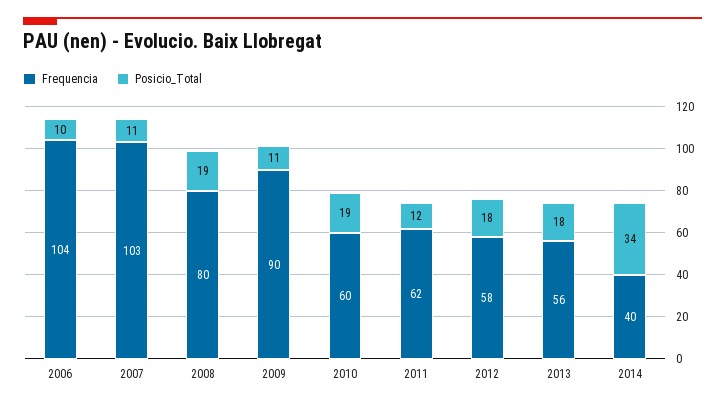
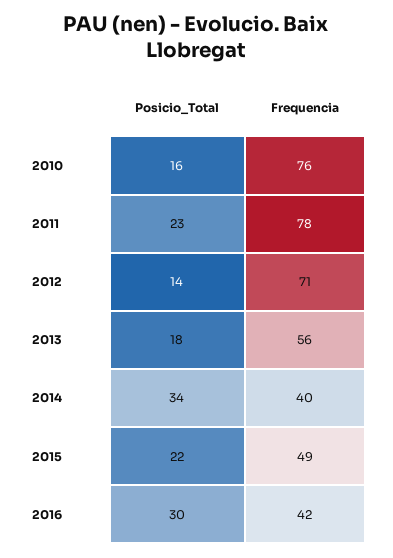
Frequencia, 2006: 104 -> none
Posicio_Total, 2006: 10 -> none
Frequencia, 2007: 103 -> none
Posicio_Total, 2007: 11 -> none
Frequencia, 2008: 80 -> none
Posicio_Total, 2008: 19 -> none
Frequencia, 2009: 90 -> none
Posicio_Total, 2009: 11 -> none
Frequencia, 2010: 60 -> 76
Posicio_Total, 2010: 19 -> 16
Frequencia, 2011: 62 -> 78
Posicio_Total, 2011: 12 -> 23
Frequencia, 2012: 58 -> 71
Posicio_Total, 2012: 18 -> 14
Posicio_Total, 2015: none -> 22
Frequencia, 2015: none -> 49
Posicio_Total, 2016: none -> 30
Frequencia, 2016: none -> 42

